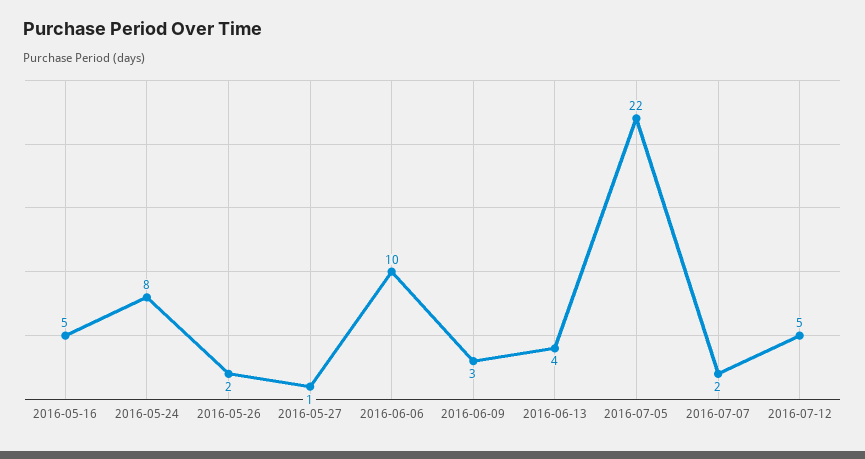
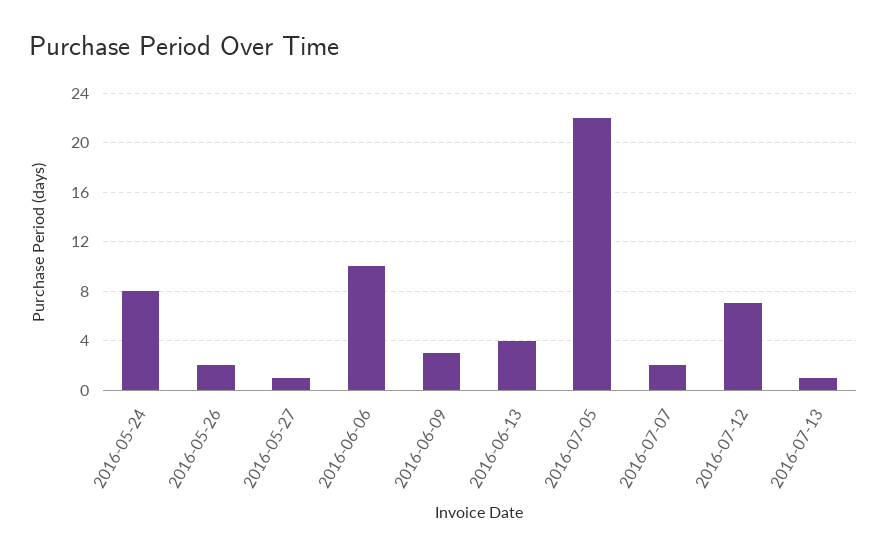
2016-05-16: 5 -> none
2016-07-12: 5 -> 7
2016-07-13: none -> 1

